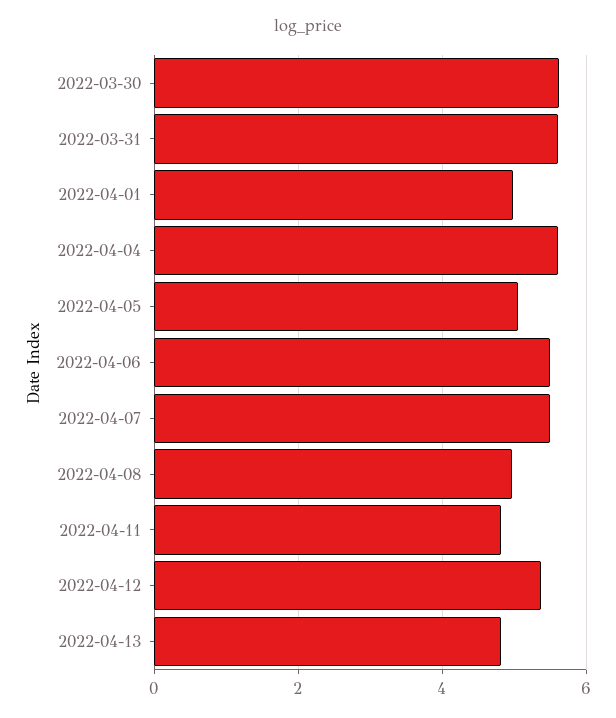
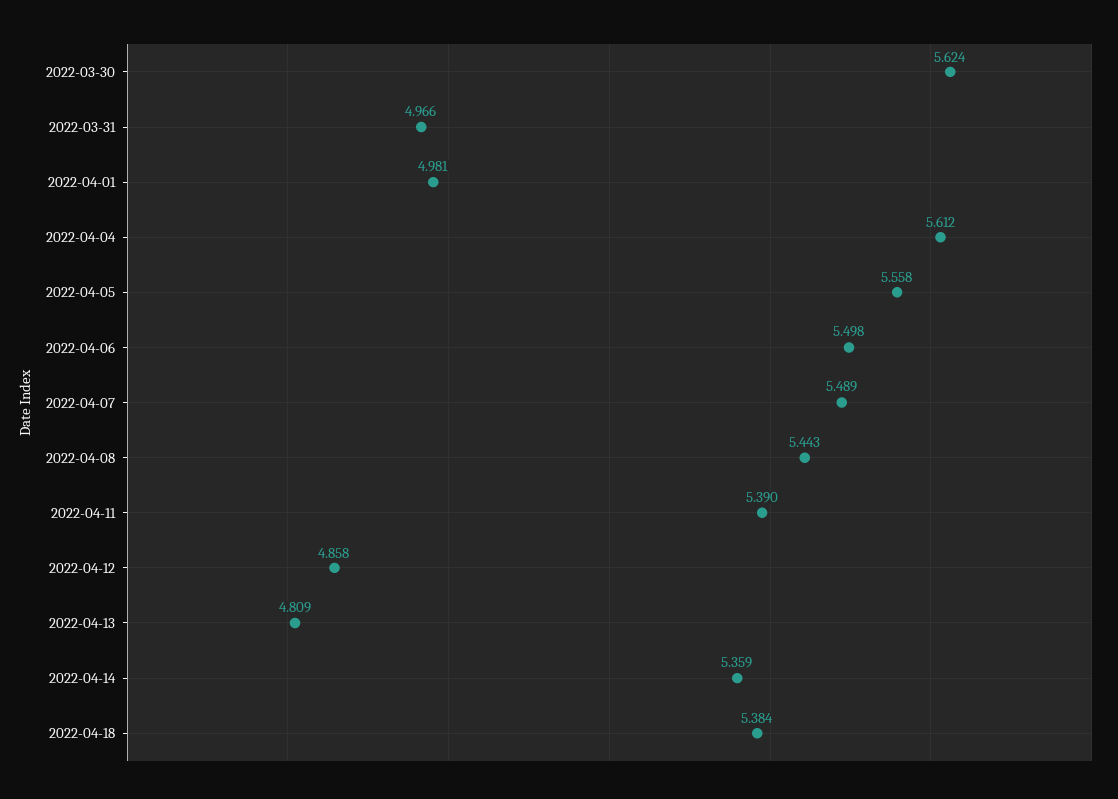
2022-03-31: 5.6 -> 4.966
2022-04-05: 5 -> 5.558
2022-04-08: 5 -> 5.443
2022-04-11: 4.8 -> 5.39
2022-04-12: 5.4 -> 4.858
2022-04-14: none -> 5.359
2022-04-18: none -> 5.384

